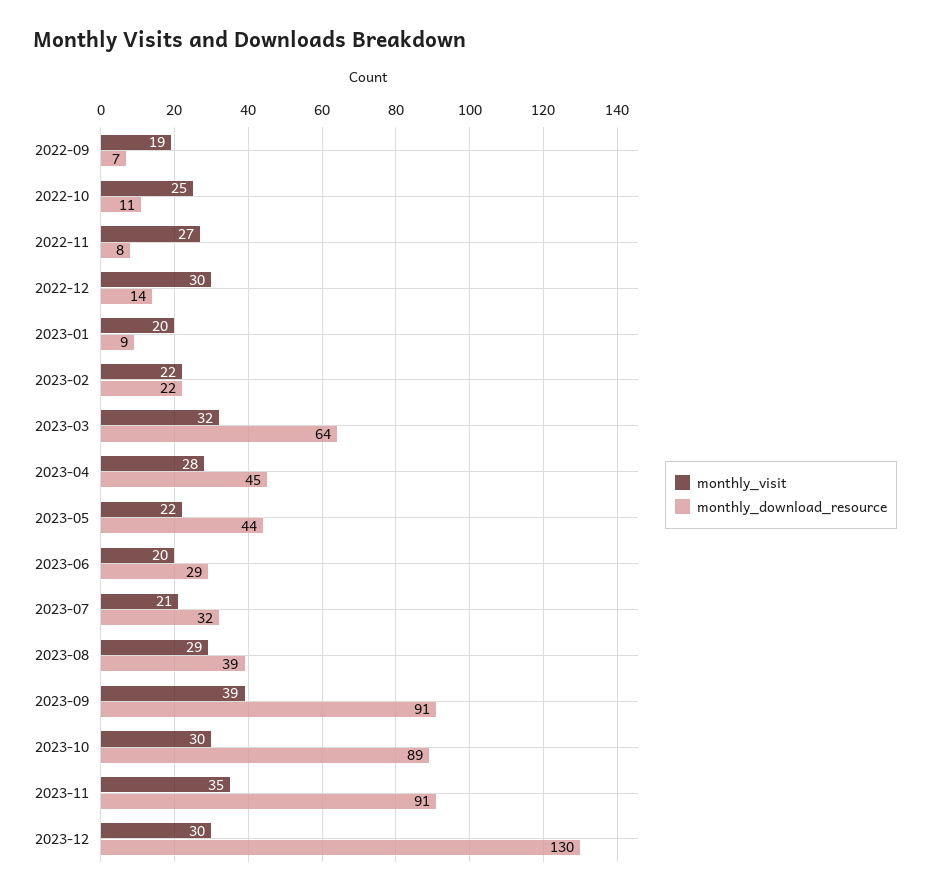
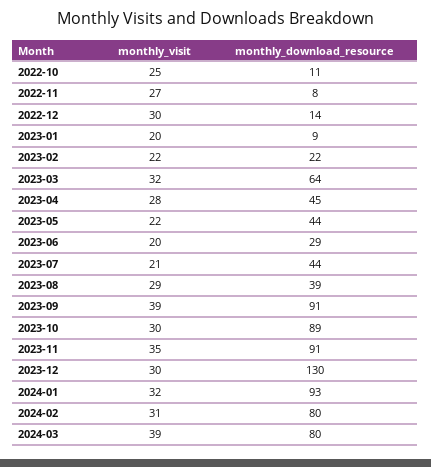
monthly_visit, 2022-09: 19 -> none
monthly_download_resource, 2022-09: 7 -> none
monthly_download_resource, 2023-07: 32 -> 44
monthly_visit, 2024-01: none -> 32
monthly_download_resource, 2024-01: none -> 93
monthly_visit, 2024-02: none -> 31
monthly_download_resource, 2024-02: none -> 80
monthly_visit, 2024-03: none -> 39
monthly_download_resource, 2024-03: none -> 80

